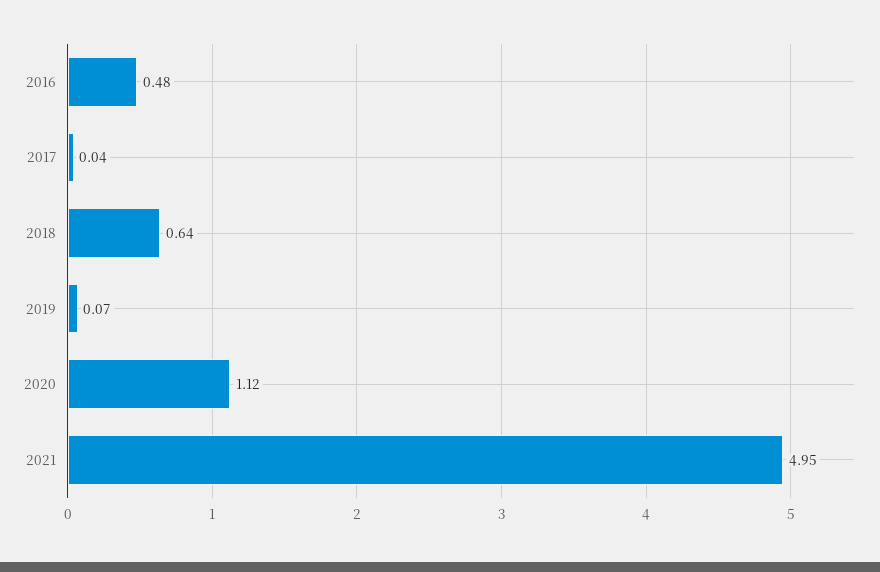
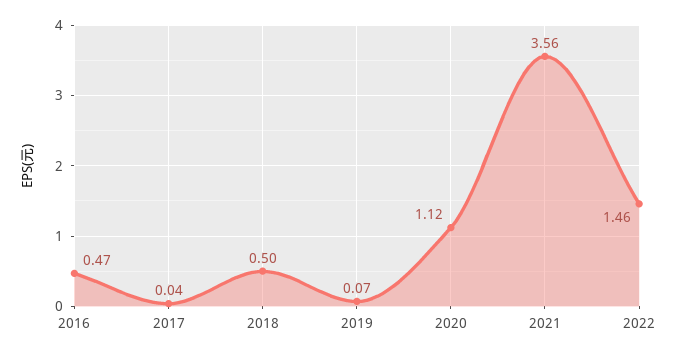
2016: 0.48 -> 0.47
2018: 0.64 -> 0.5
2021: 4.95 -> 3.56
2022: none -> 1.46

